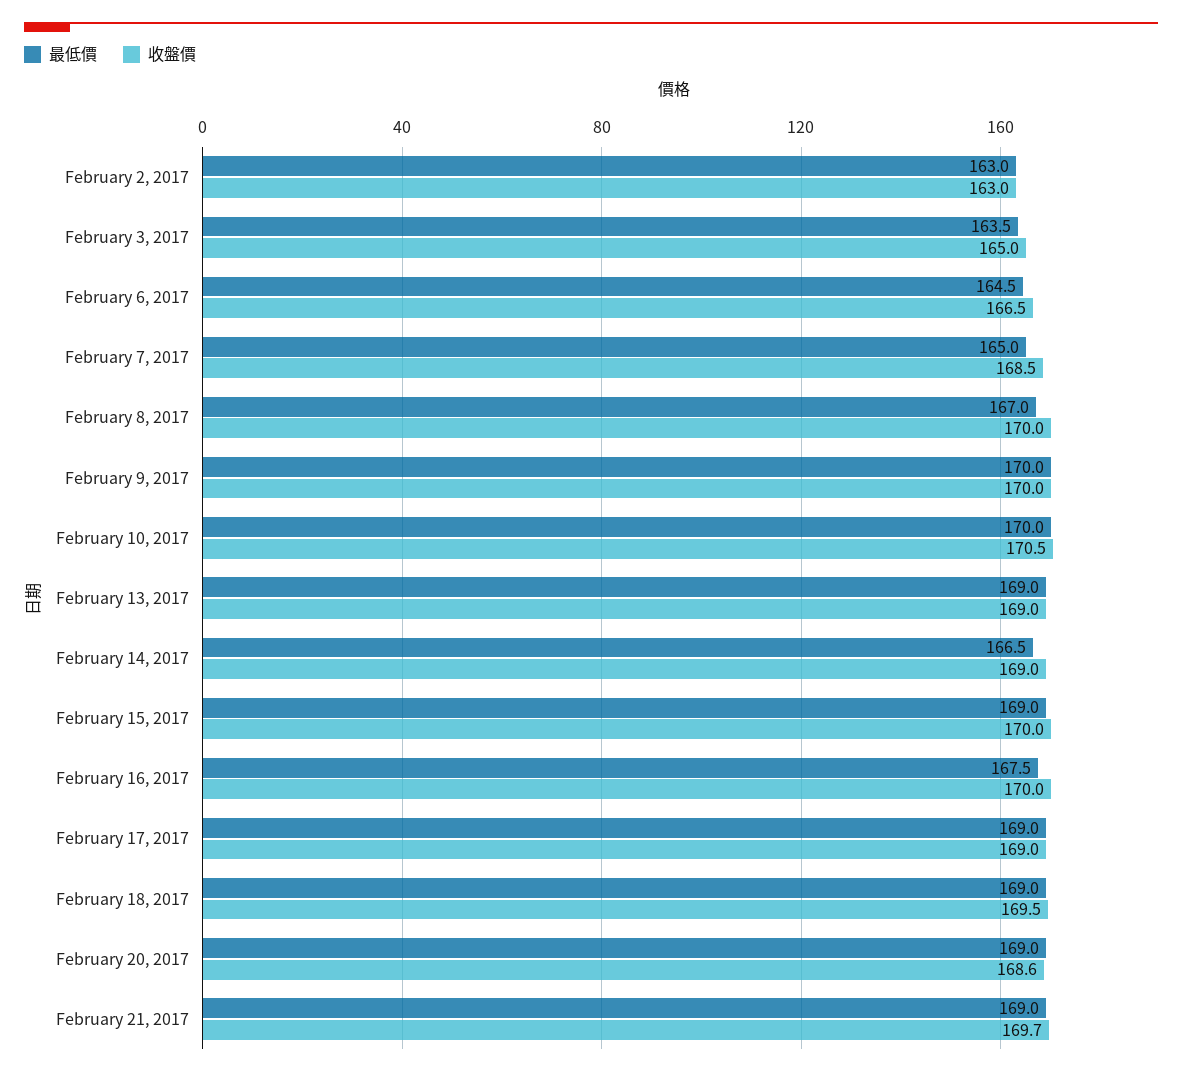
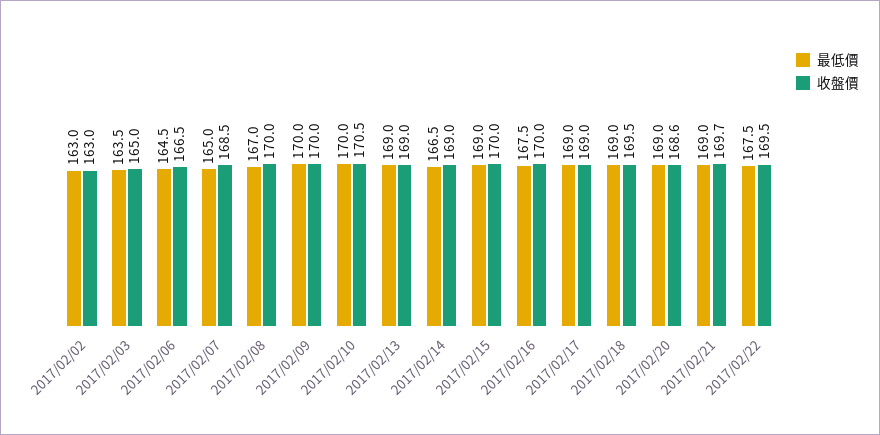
最低價, 2017/02/22: none -> 167.5
收盤價, 2017/02/22: none -> 169.5

